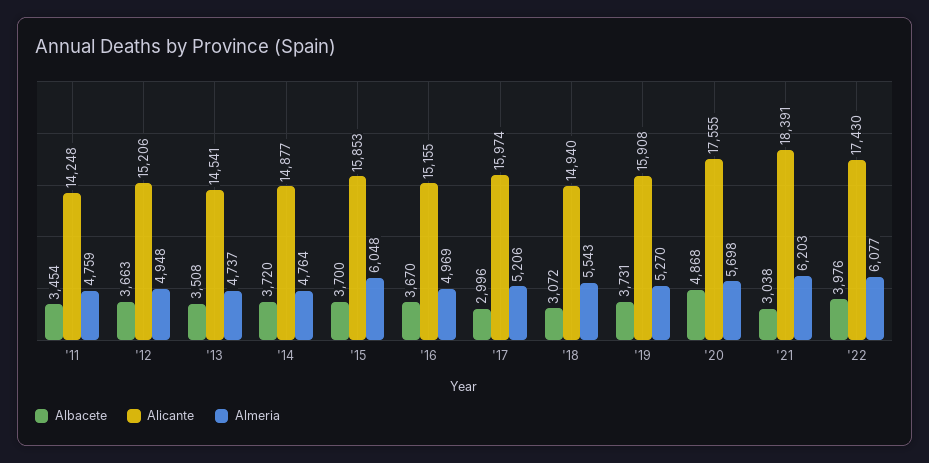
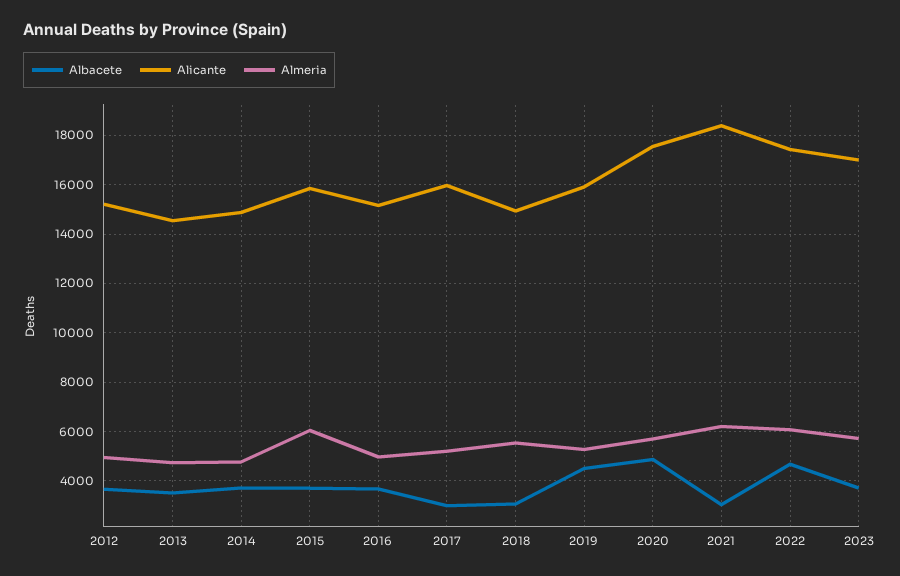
Albacete, '11: 3454 -> none
Alicante, '11: 14248 -> none
Almeria, '11: 4759 -> none
Albacete, '19: 3731 -> 4500
Albacete, '22: 3976 -> 4750
Albacete, 2023: none -> 3750
Alicante, 2023: none -> 17000
Almeria, 2023: none -> 5750

